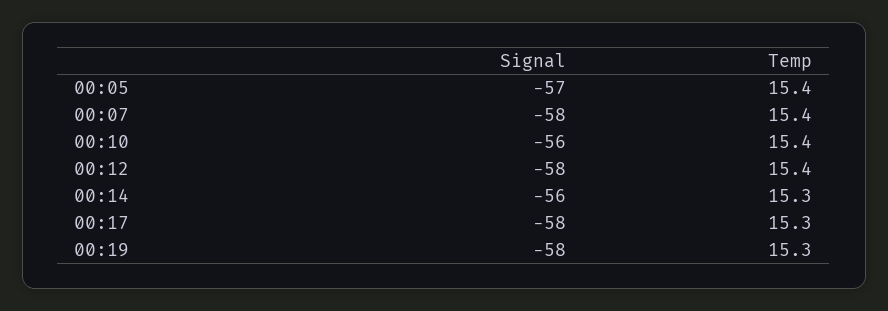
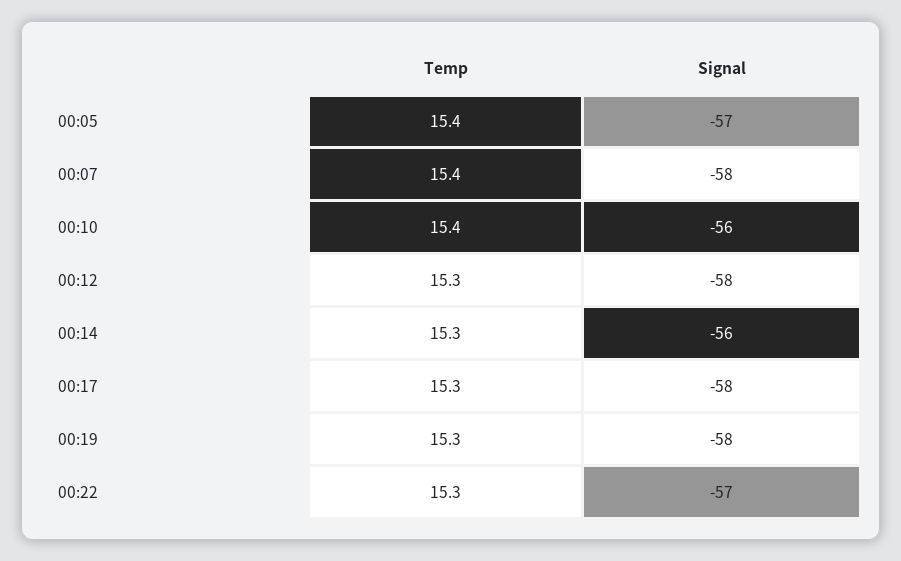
Temp, 00:12: 15.4 -> 15.3
Temp, 00:22: none -> 15.3
Signal, 00:22: none -> -57

